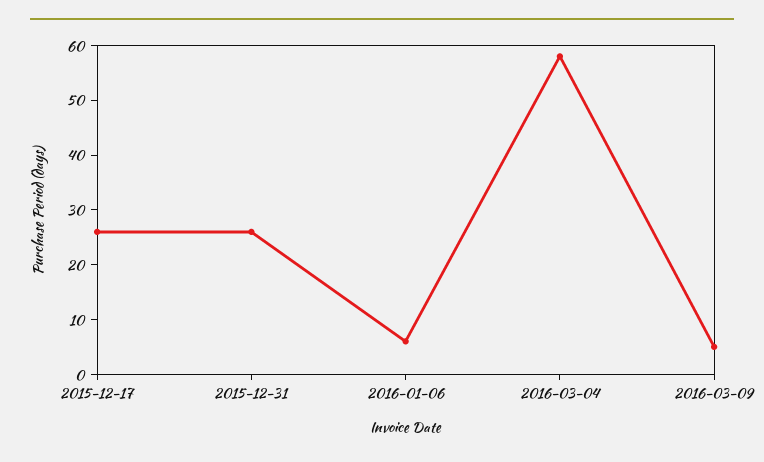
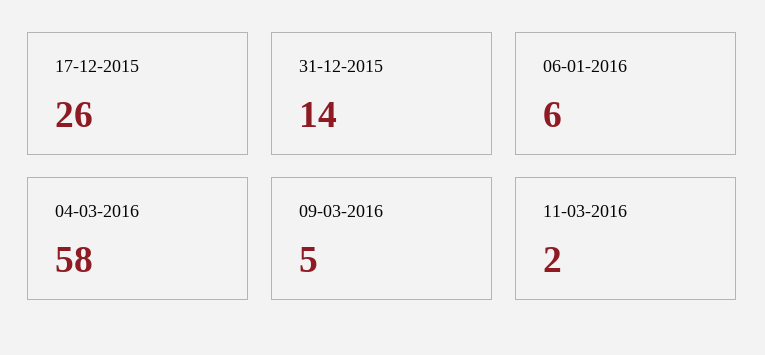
2015-12-31: 25 -> 14
11-03-2016: none -> 2

